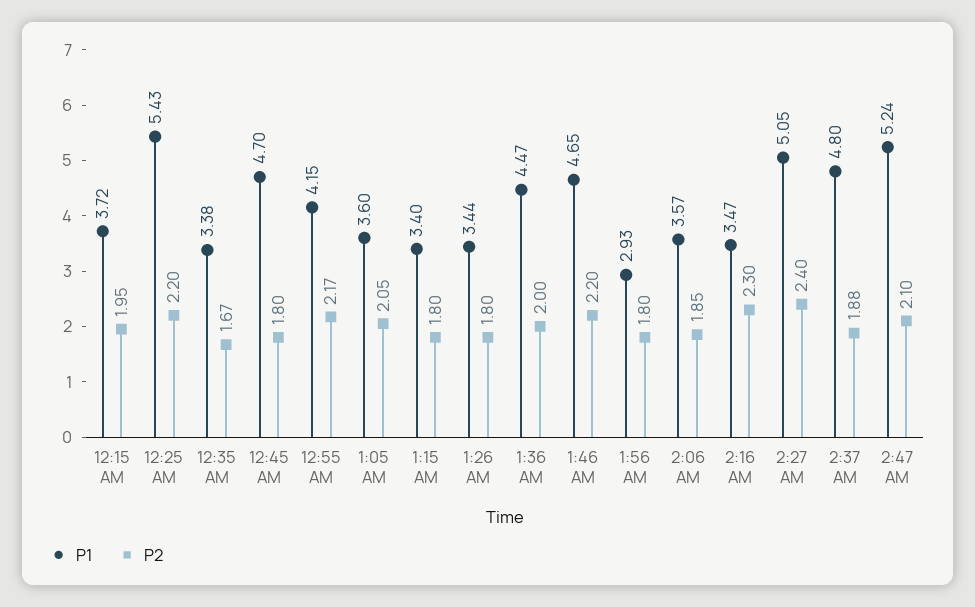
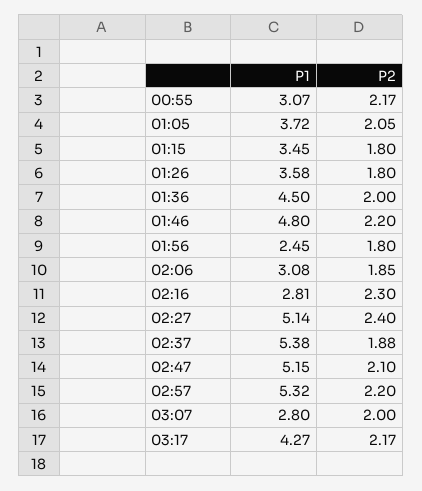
P1, 12:15 AM: 3.72 -> none
P2, 12:15 AM: 1.95 -> none
P1, 12:25 AM: 5.43 -> none
P2, 12:25 AM: 2.2 -> none
P1, 12:35 AM: 3.38 -> none
P2, 12:35 AM: 1.67 -> none
P1, 12:45 AM: 4.7 -> none
P2, 12:45 AM: 1.8 -> none
P1, 12:55 AM: 4.15 -> 3.07
P1, 1:05 AM: 3.6 -> 3.72
P1, 1:15 AM: 3.4 -> 3.45
P1, 1:26 AM: 3.44 -> 3.58
P1, 1:36 AM: 4.47 -> 4.5
P1, 1:46 AM: 4.65 -> 4.8
P1, 1:56 AM: 2.93 -> 2.45
P1, 2:06 AM: 3.57 -> 3.08
P1, 2:16 AM: 3.47 -> 2.81
P1, 2:27 AM: 5.05 -> 5.14
P1, 2:37 AM: 4.8 -> 5.38
P1, 2:47 AM: 5.24 -> 5.15
P1, 02:57: none -> 5.32
P2, 02:57: none -> 2.2
P1, 03:07: none -> 2.8
P2, 03:07: none -> 2
P1, 03:17: none -> 4.27
P2, 03:17: none -> 2.17

